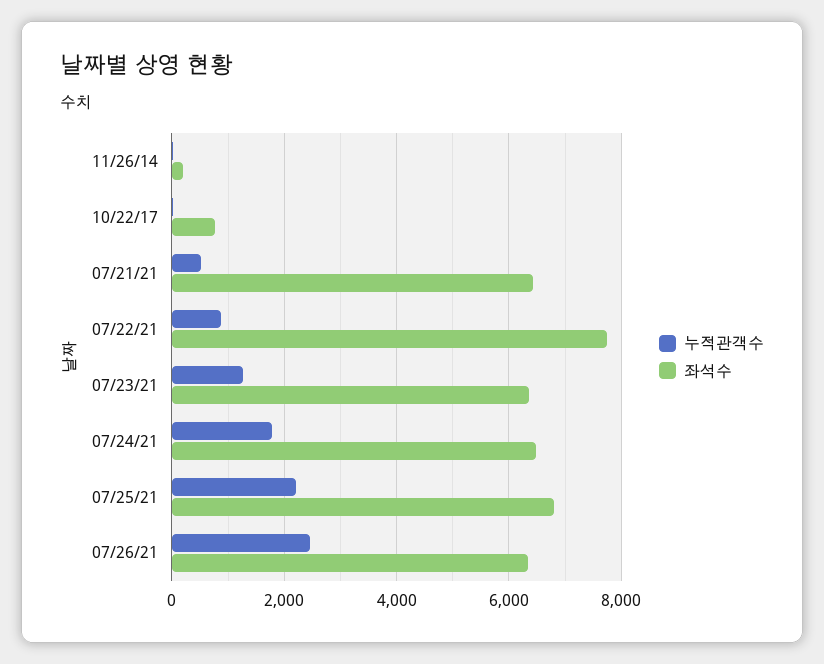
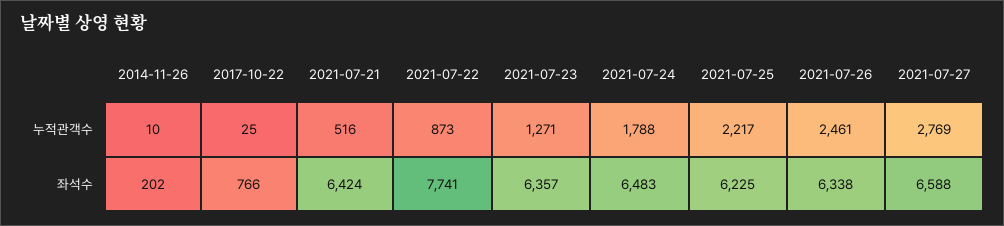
좌석수, 07/25/21: 6800 -> 6225
누적관객수, 2021-07-27: none -> 2769
좌석수, 2021-07-27: none -> 6588

